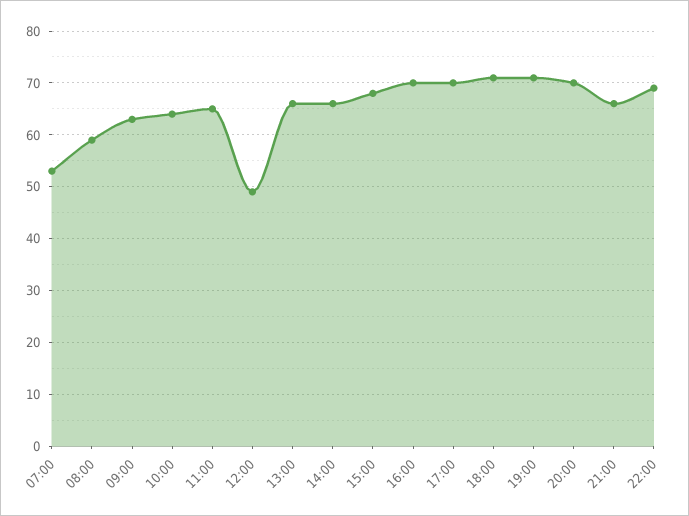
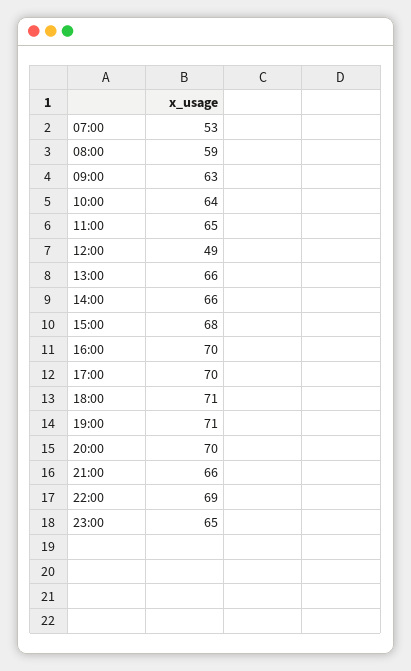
23:00: none -> 65

